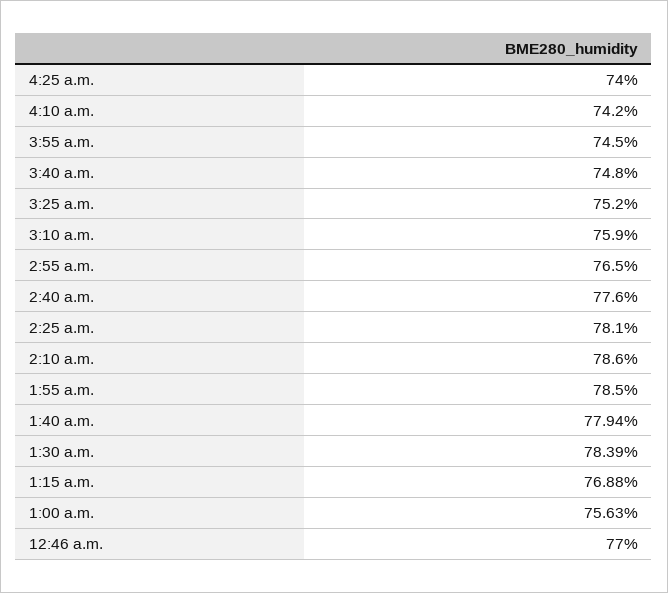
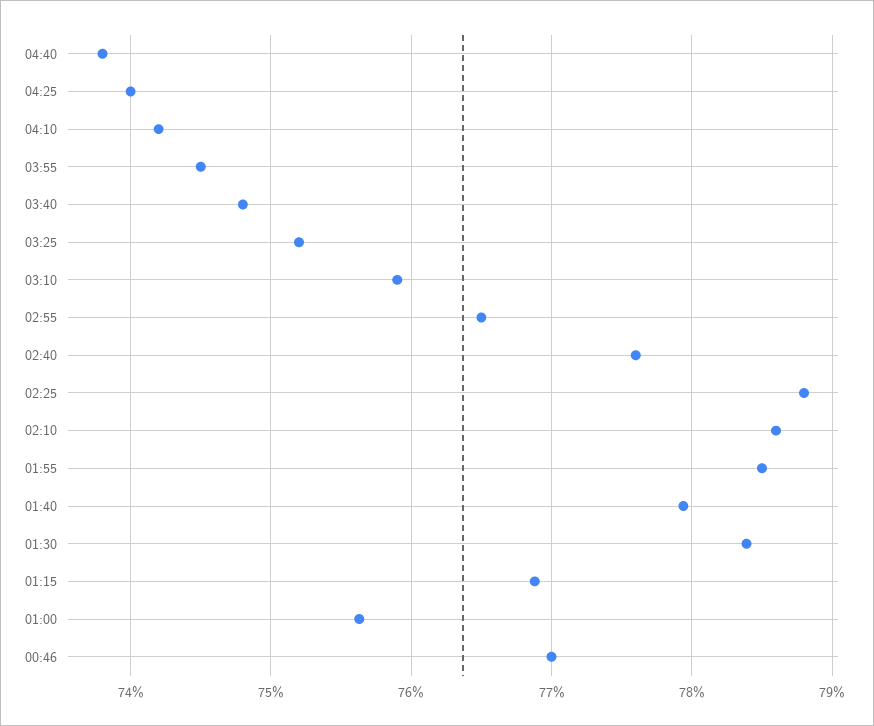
2:25 a.m.: 78.1 -> 78.8
04:40: none -> 73.8

